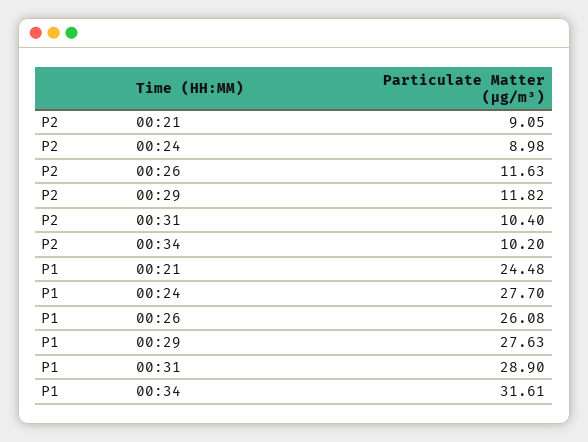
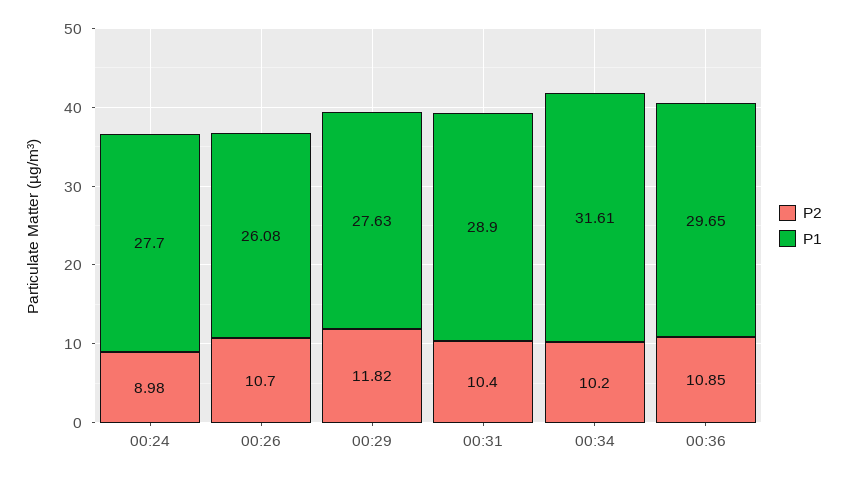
P2, 00:21: 9.05 -> none
P2, 00:26: 11.63 -> 10.7
P1, 00:21: 24.48 -> none
P2, 00:36: none -> 10.85
P1, 00:36: none -> 29.65

